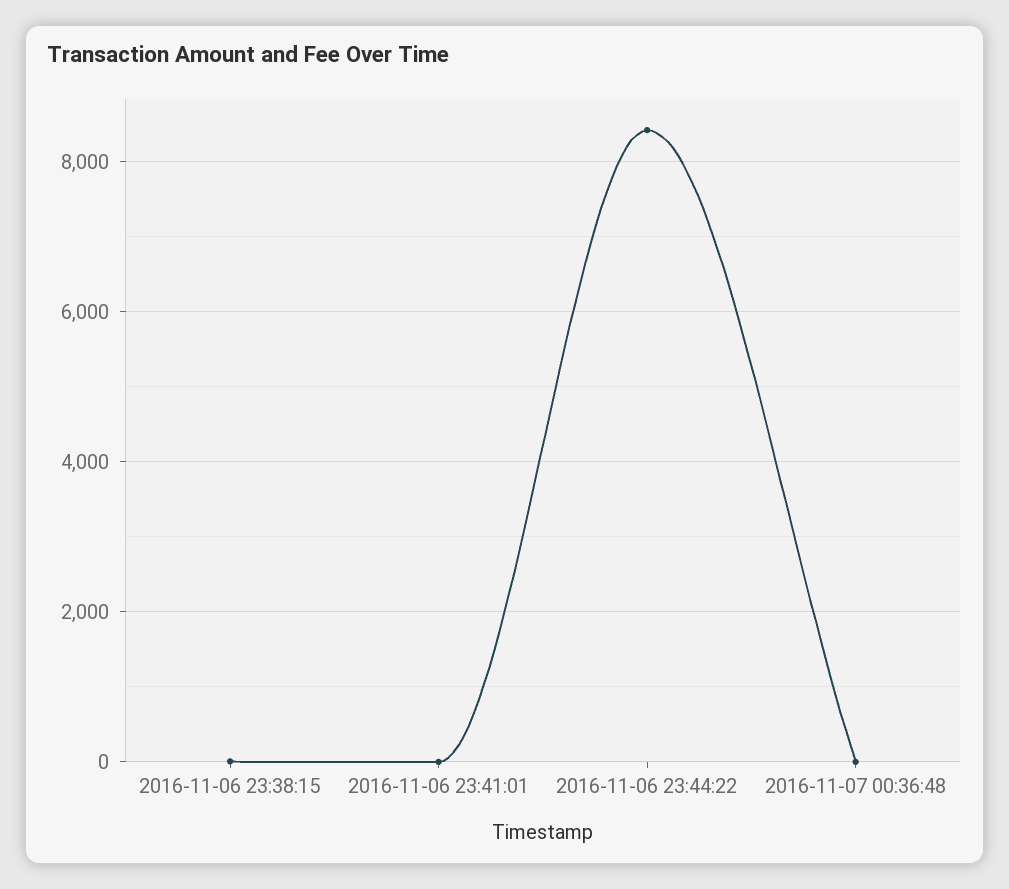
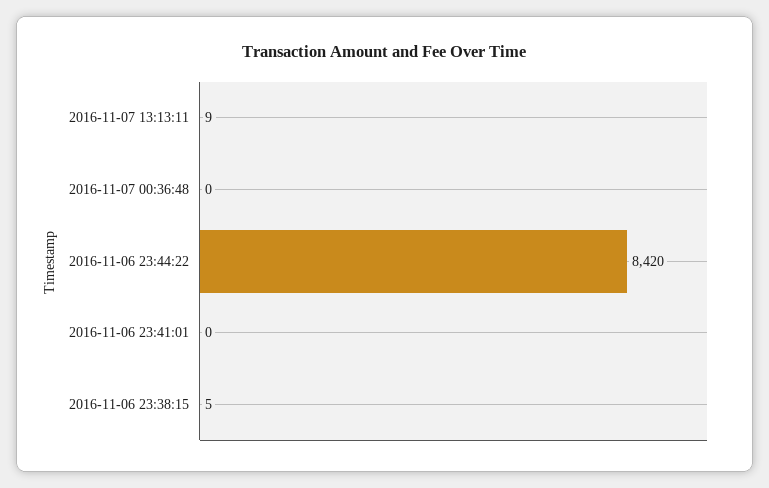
2016-11-07 13:13:11: none -> 9

